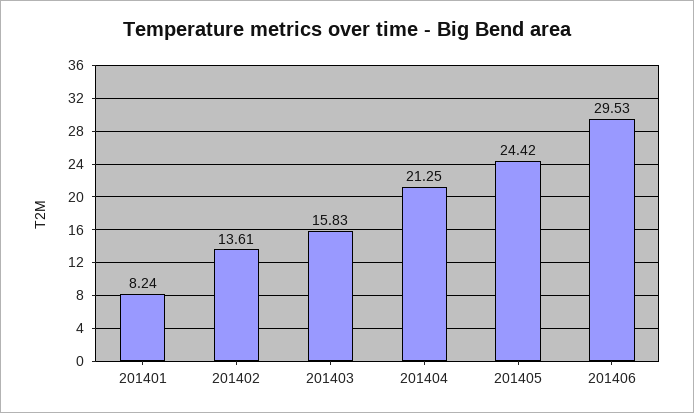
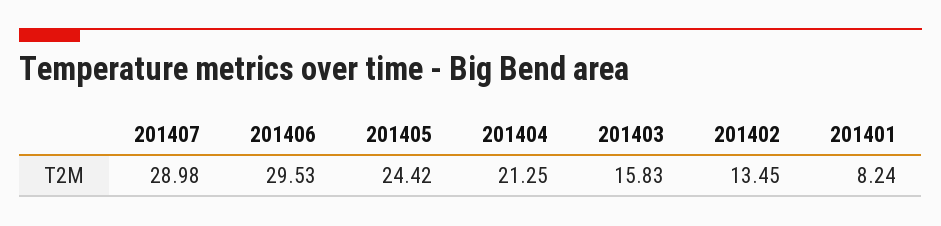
201402: 13.61 -> 13.45
201407: none -> 28.98

